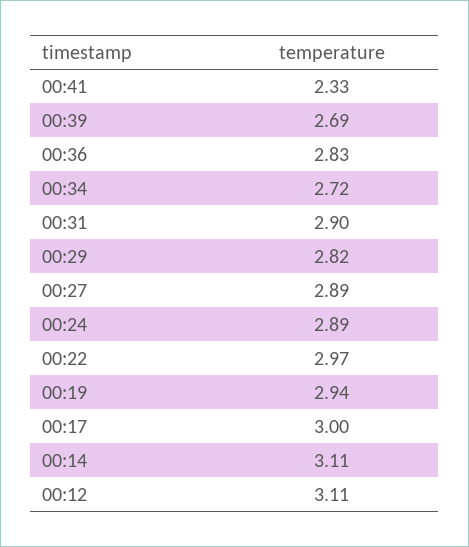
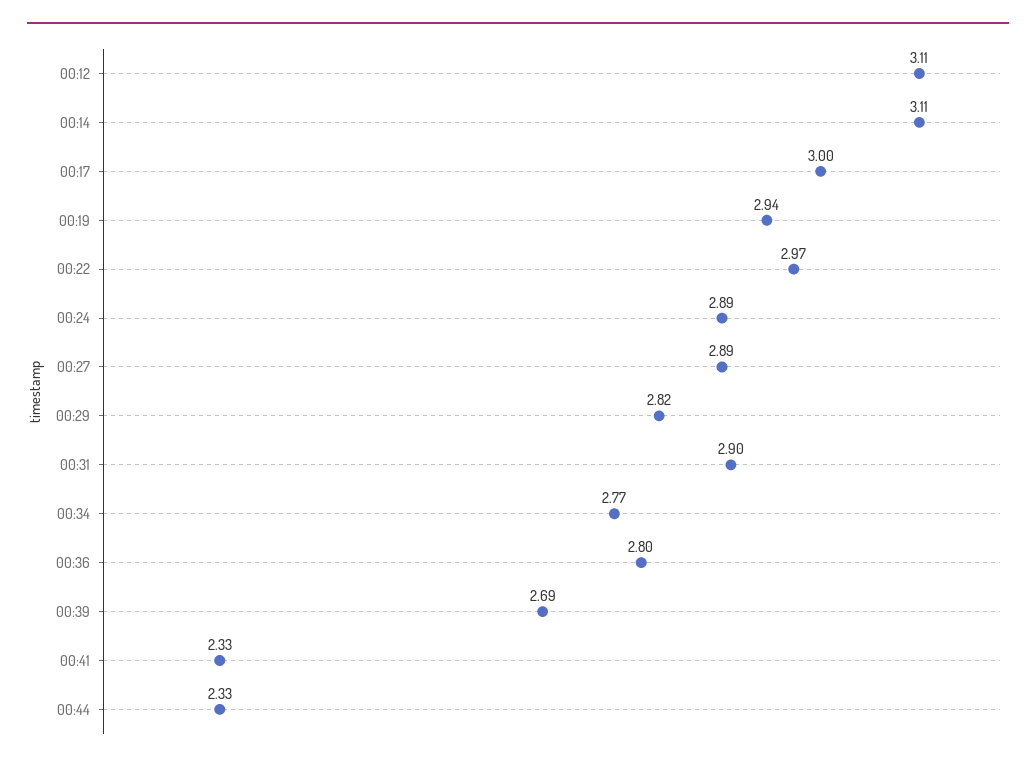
00:36: 2.83 -> 2.8
00:34: 2.72 -> 2.77
00:44: none -> 2.33

